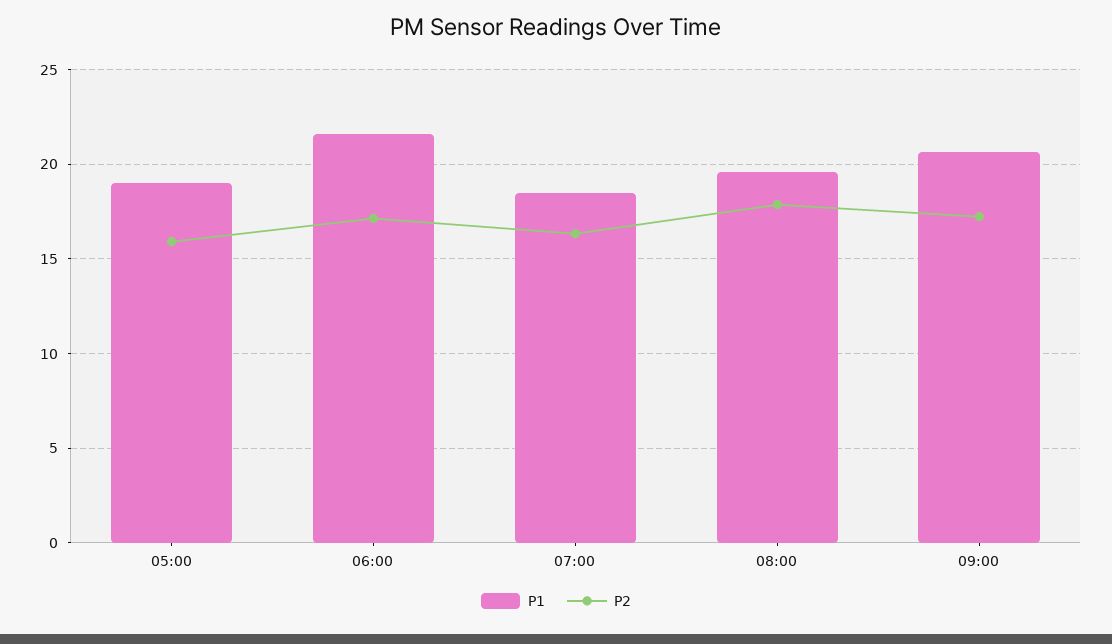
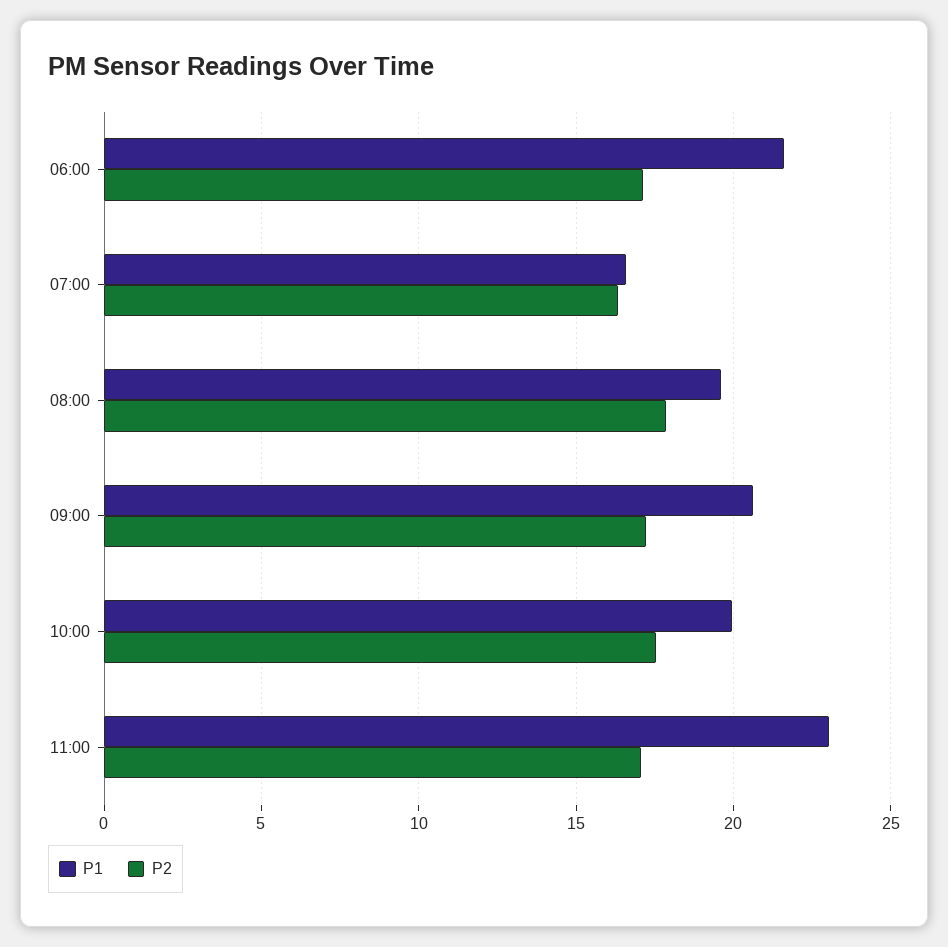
P1, 05:00: 19 -> none
P2, 05:00: 16 -> none
P1, 07:00: 18.5 -> 16.5
P1, 10:00: none -> 20
P2, 10:00: none -> 17.5
P1, 11:00: none -> 23
P2, 11:00: none -> 17

